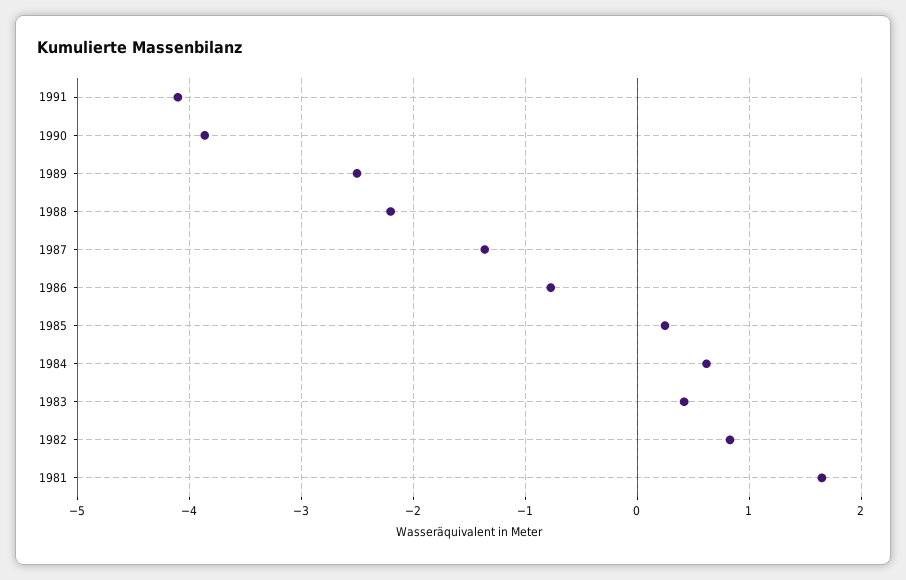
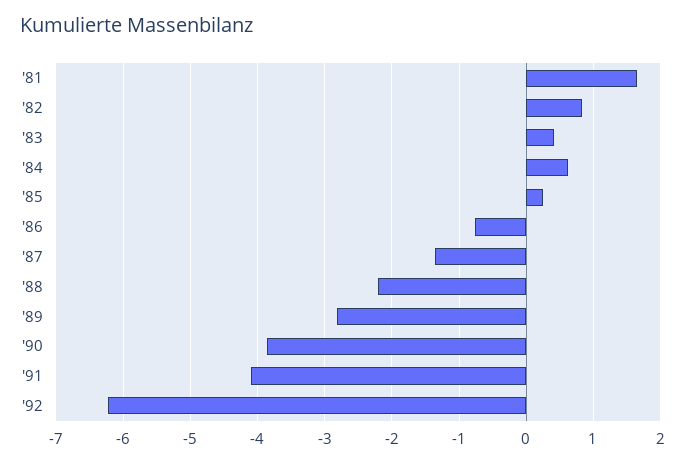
1989: -2.5 -> -2.8
'92: none -> -6.2

